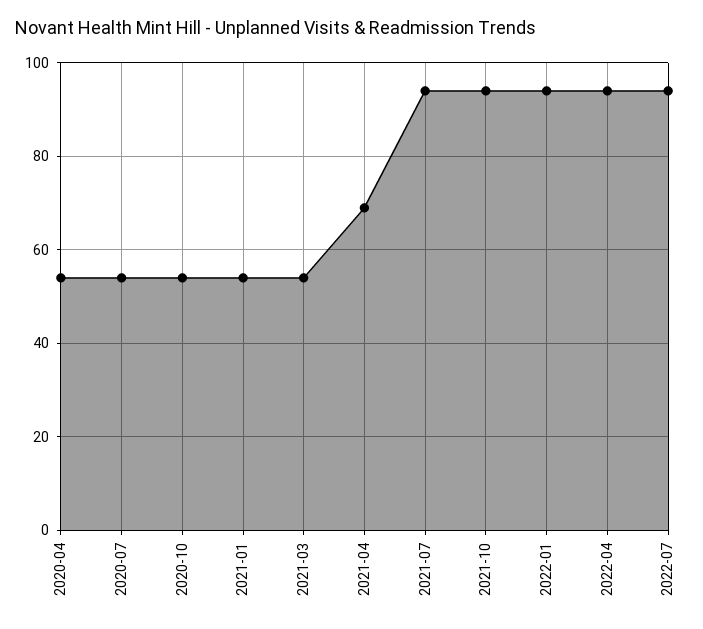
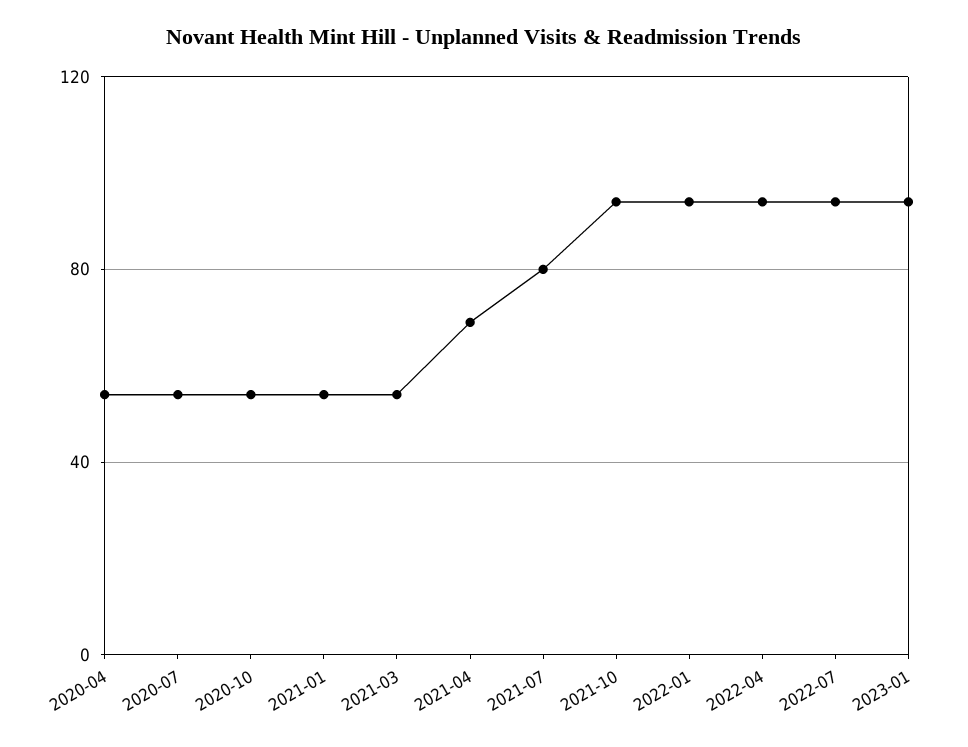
2021-07: 95 -> 80
2023-01: none -> 95

